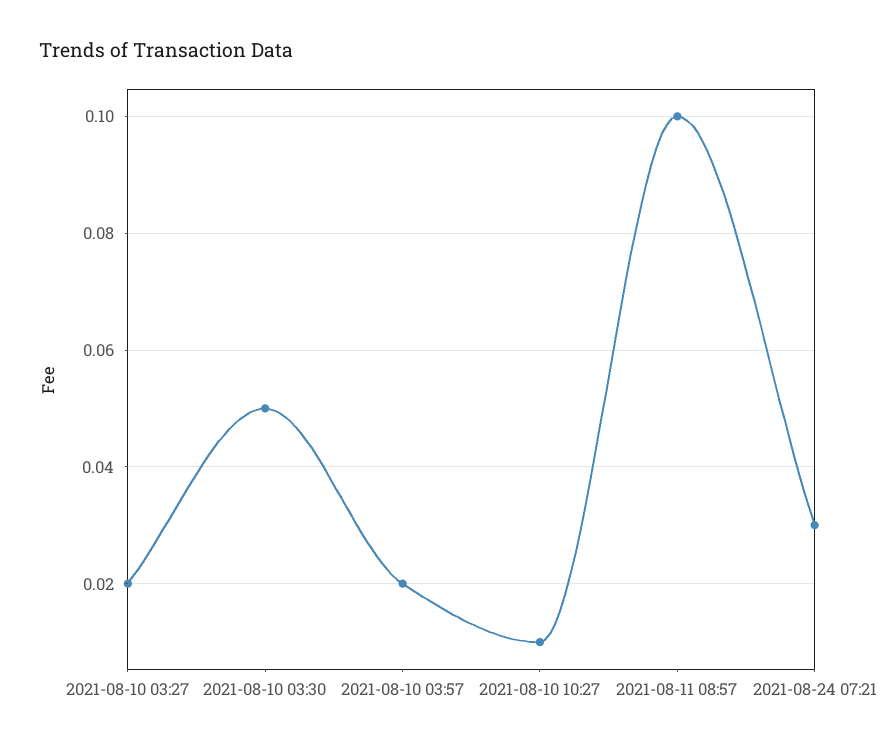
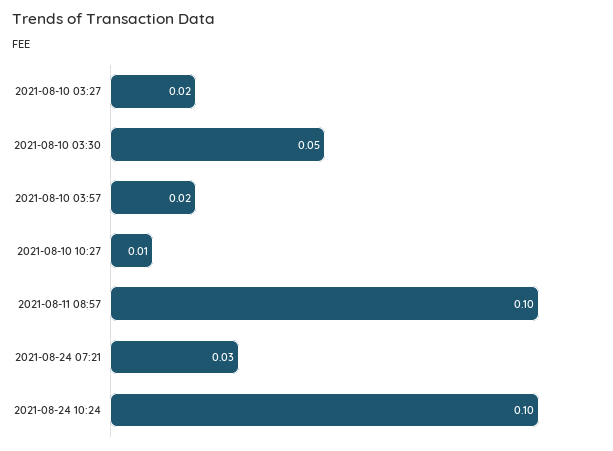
2021-08-24 10:24: none -> 0.1

